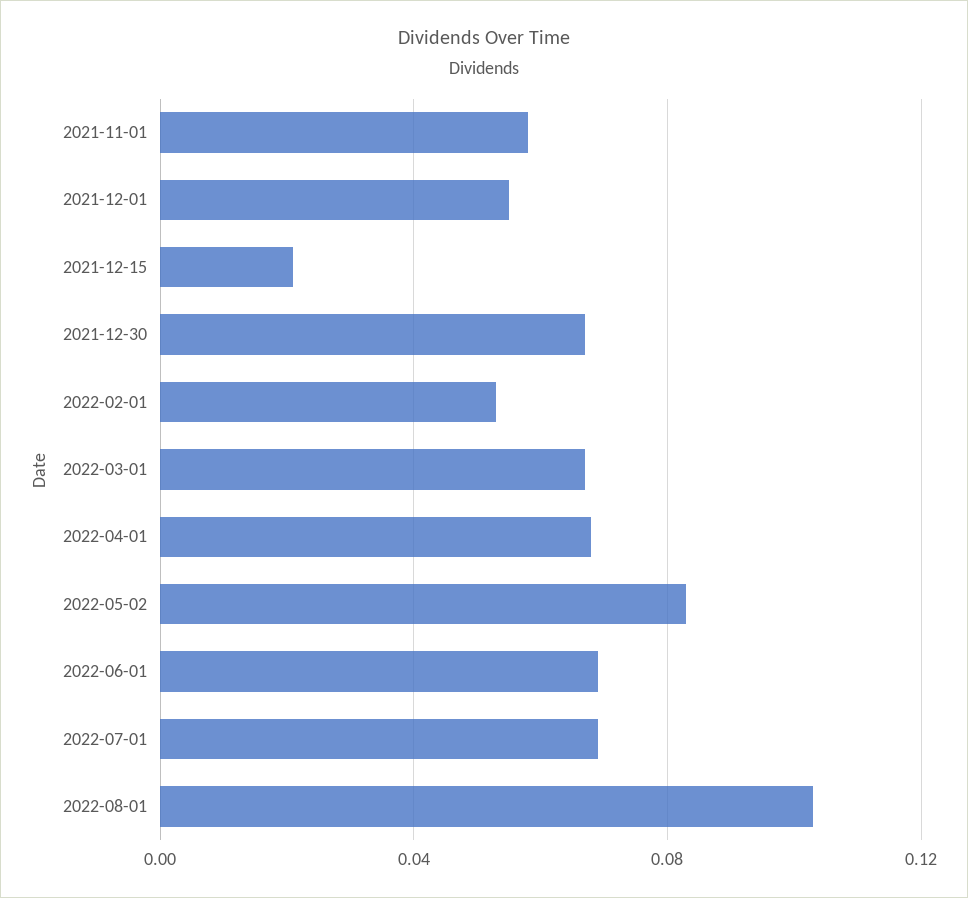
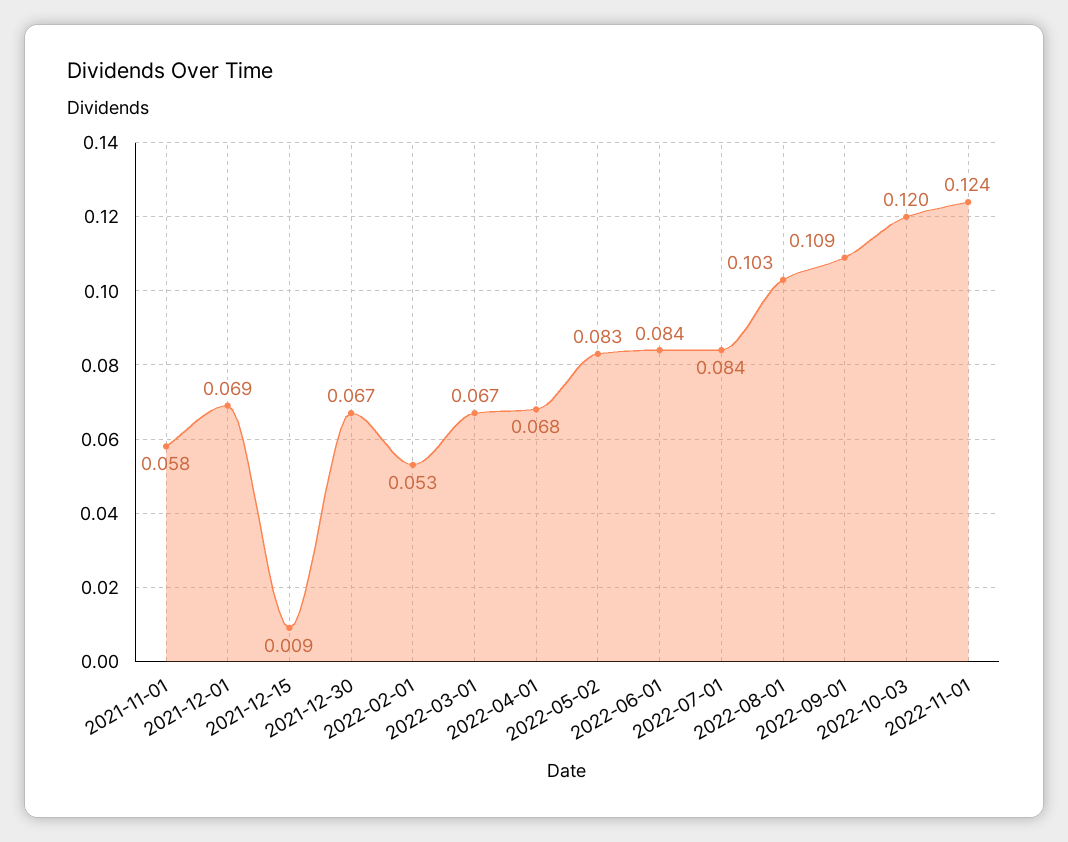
2021-12-01: 0.055 -> 0.069
2021-12-15: 0.02 -> 0.009
2022-06-01: 0.07 -> 0.084
2022-07-01: 0.07 -> 0.084
2022-09-01: none -> 0.109
2022-10-03: none -> 0.12
2022-11-01: none -> 0.124

